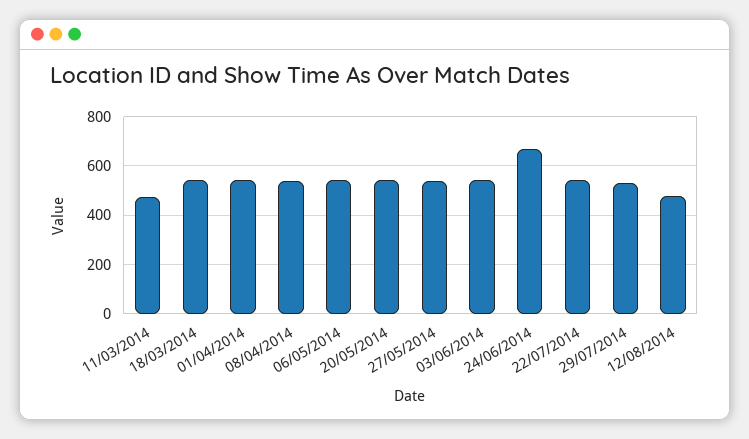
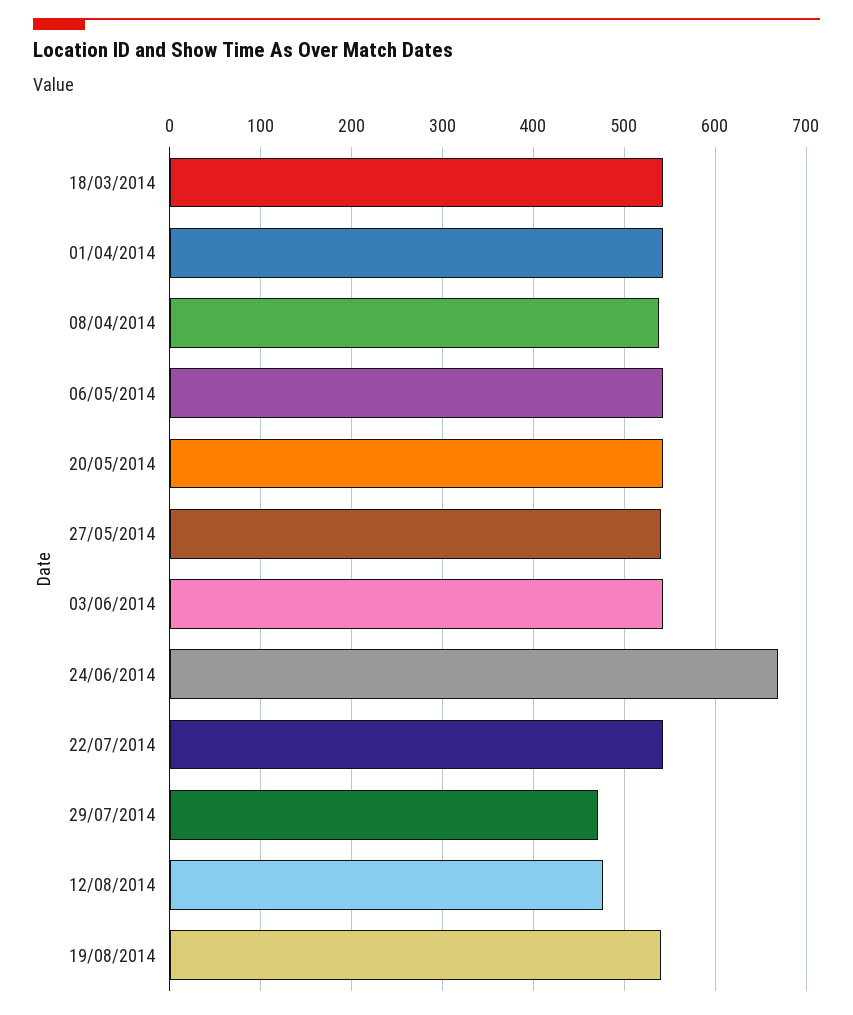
11/03/2014: 475 -> none
29/07/2014: 525 -> 470
19/08/2014: none -> 540

